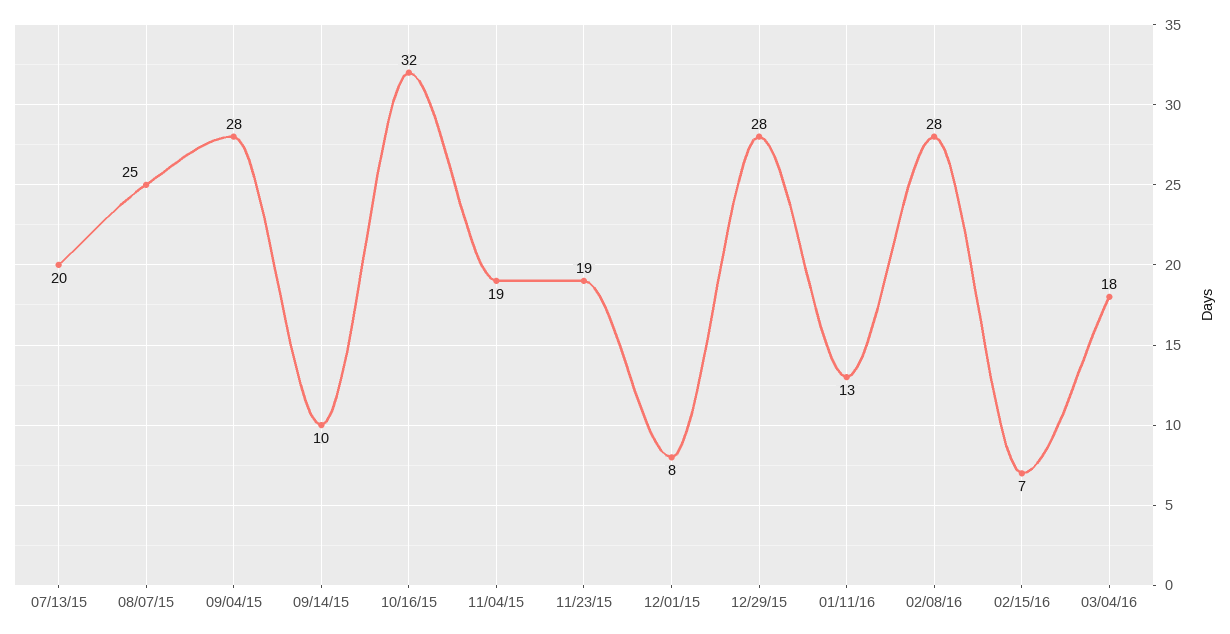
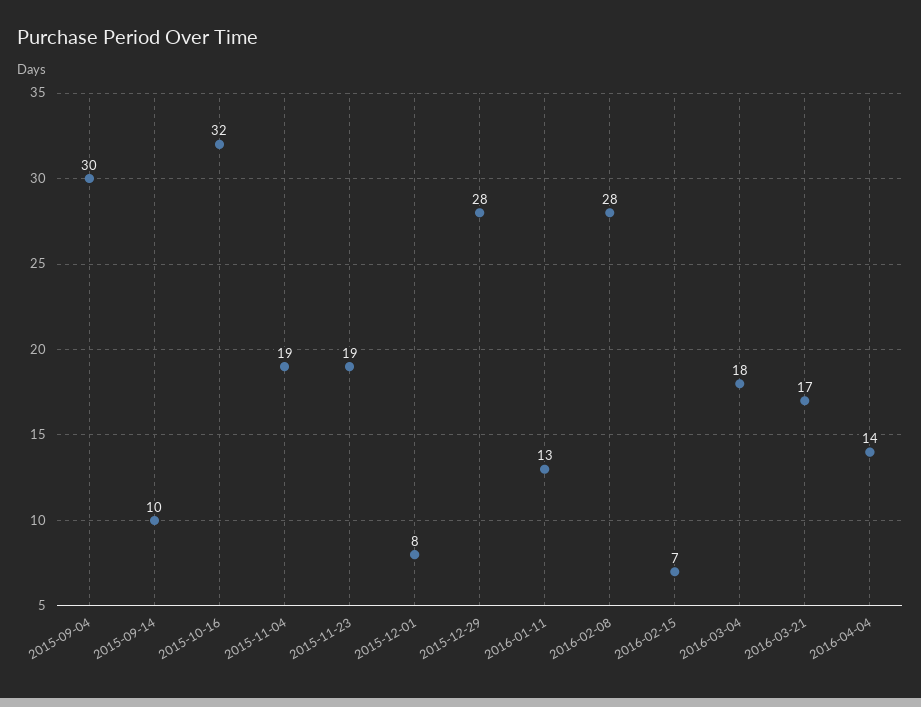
07/13/15: 20 -> none
08/07/15: 25 -> none
09/04/15: 28 -> 30
2016-03-21: none -> 17
2016-04-04: none -> 14

